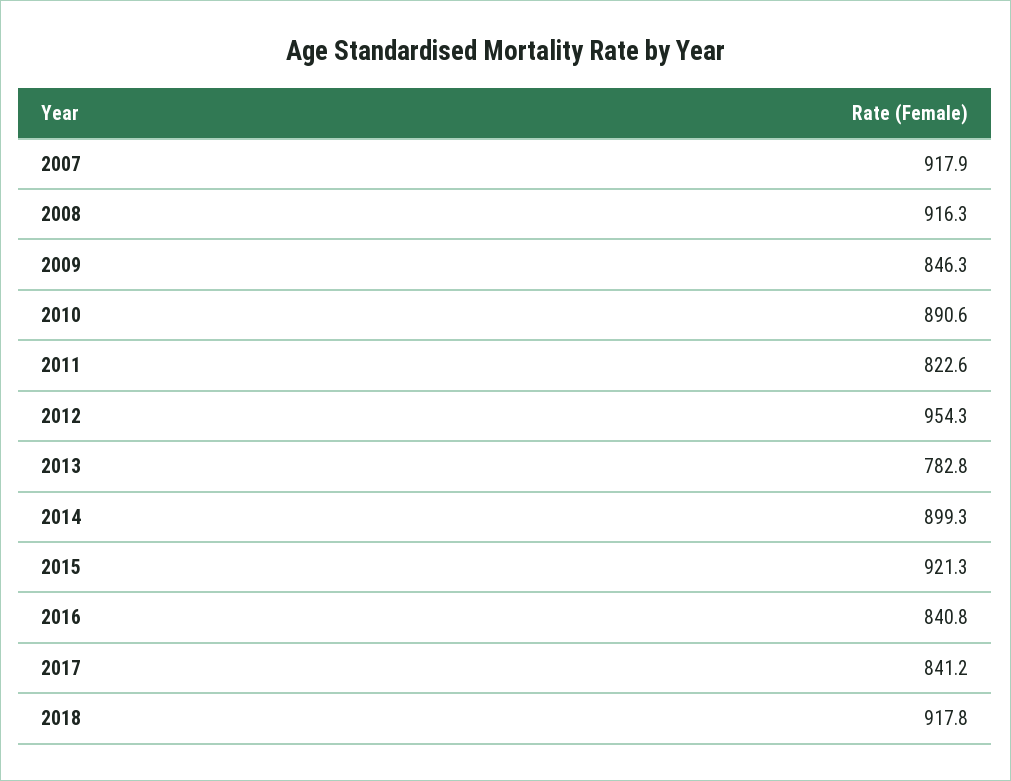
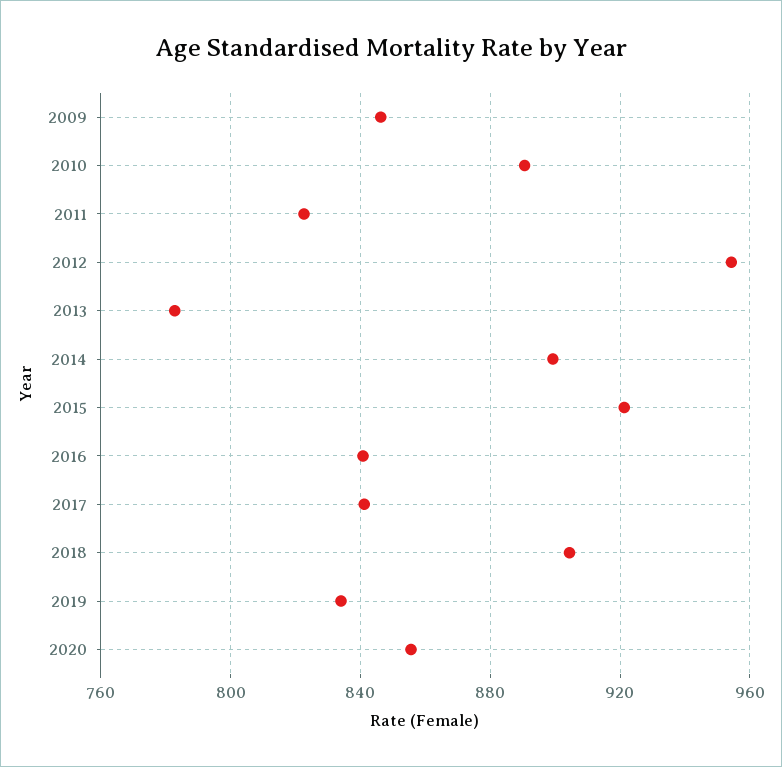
2007: 917.9 -> none
2008: 916.3 -> none
2018: 917.8 -> 905
2019: none -> 835
2020: none -> 855

